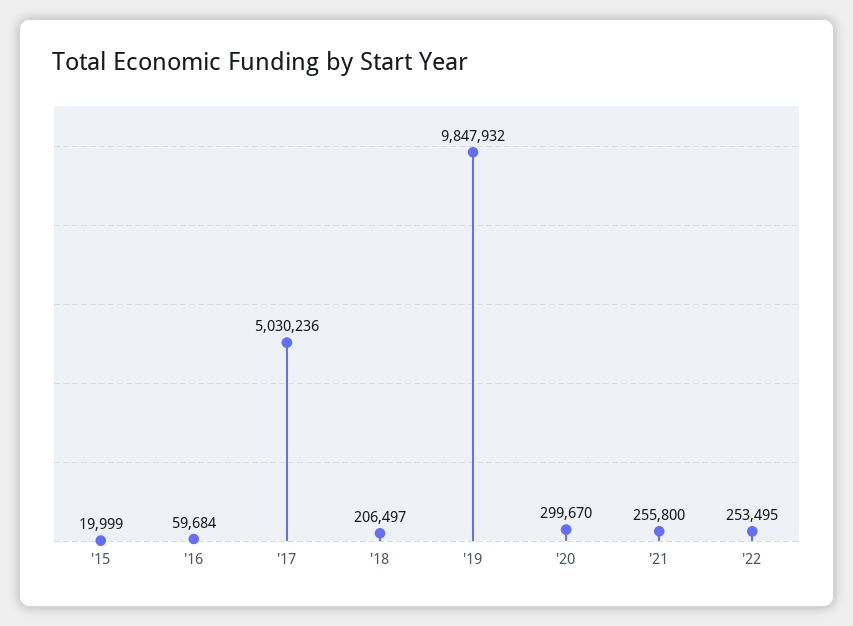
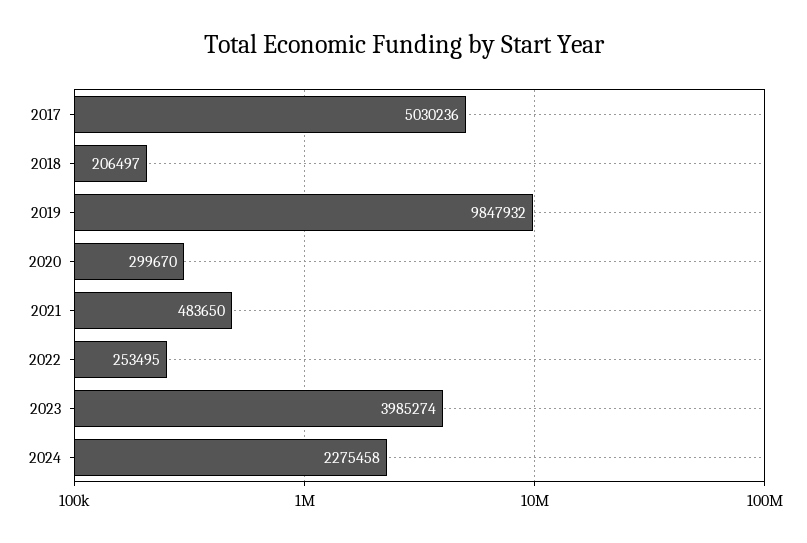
'15: 19999 -> none
'16: 59684 -> none
'21: 255800 -> 483650
2023: none -> 3985274
2024: none -> 2275458

